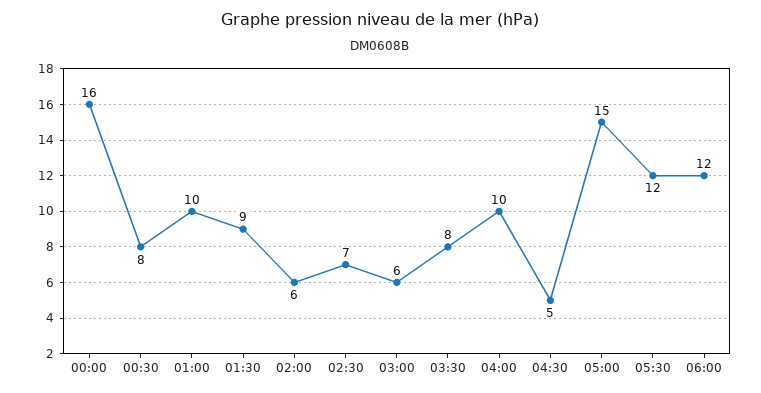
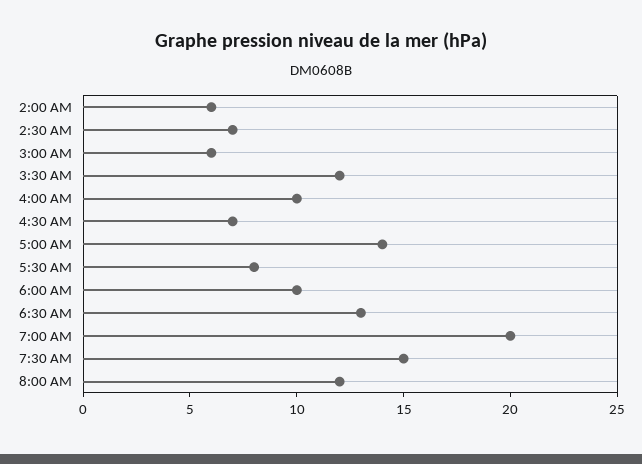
00:00: 16 -> none
00:30: 8 -> none
01:00: 10 -> none
01:30: 9 -> none
03:30: 8 -> 12
04:30: 5 -> 7
05:00: 15 -> 14
05:30: 12 -> 8
06:00: 12 -> 10
6:30 AM: none -> 13
7:00 AM: none -> 20
7:30 AM: none -> 15
8:00 AM: none -> 12

